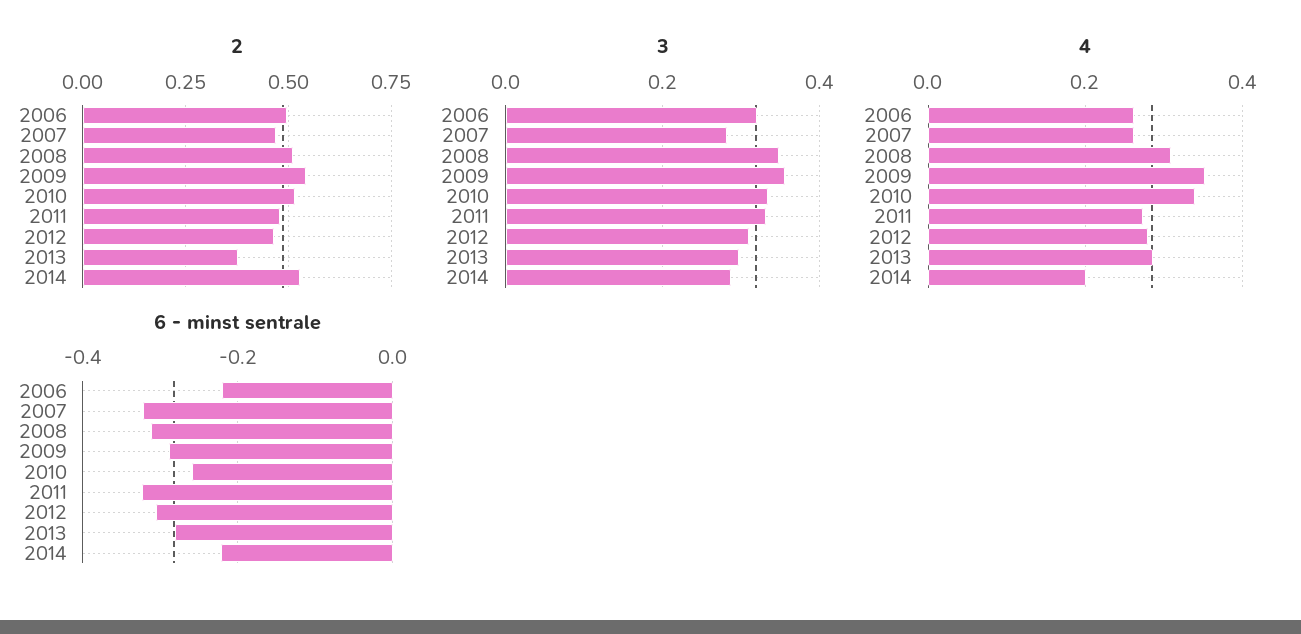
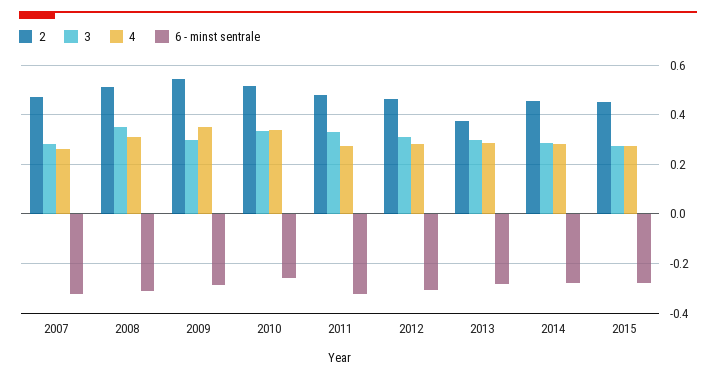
2, 2006: 0.5 -> none
2, 2014: 0.525 -> 0.45
3, 2006: 0.32 -> none
3, 2009: 0.36 -> 0.3
4, 2006: 0.26 -> none
4, 2014: 0.2 -> 0.275
6 - minst sentrale, 2006: -0.22 -> none
6 - minst sentrale, 2014: -0.22 -> -0.275
2, 2015: none -> 0.45
3, 2015: none -> 0.275
4, 2015: none -> 0.275
6 - minst sentrale, 2015: none -> -0.275

